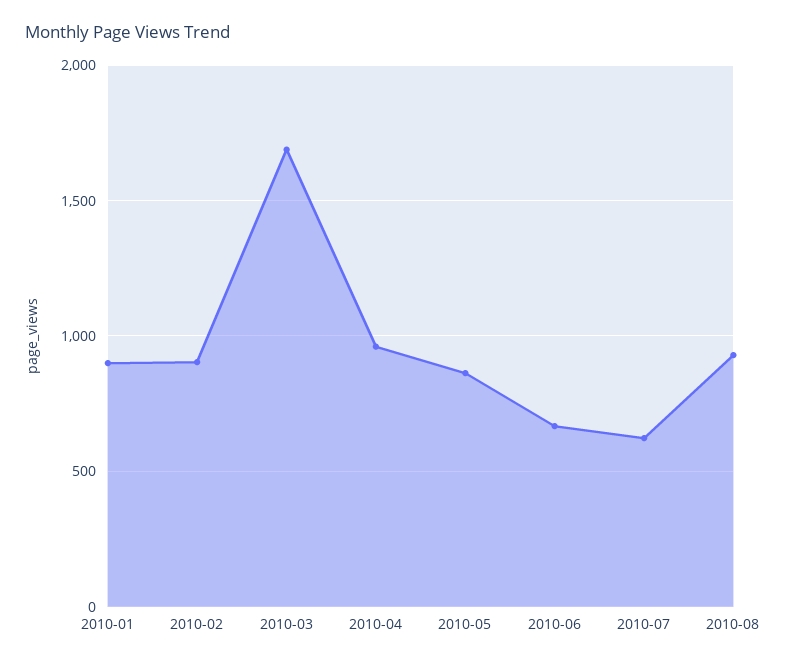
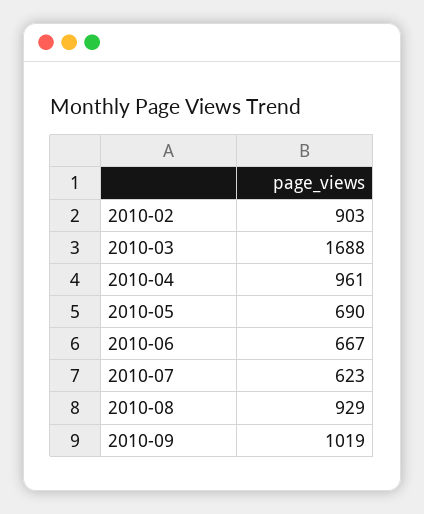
2010-01: 900 -> none
2010-05: 850 -> 690
2010-09: none -> 1019

